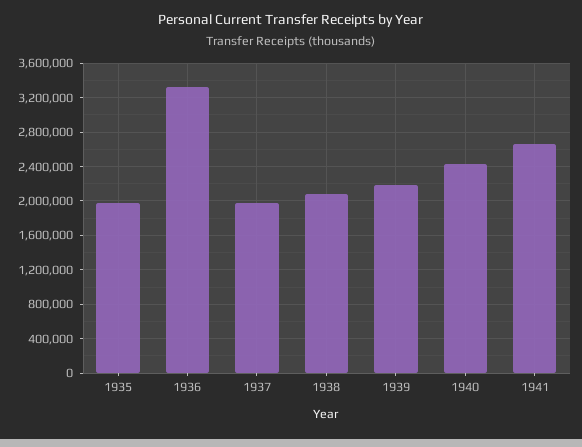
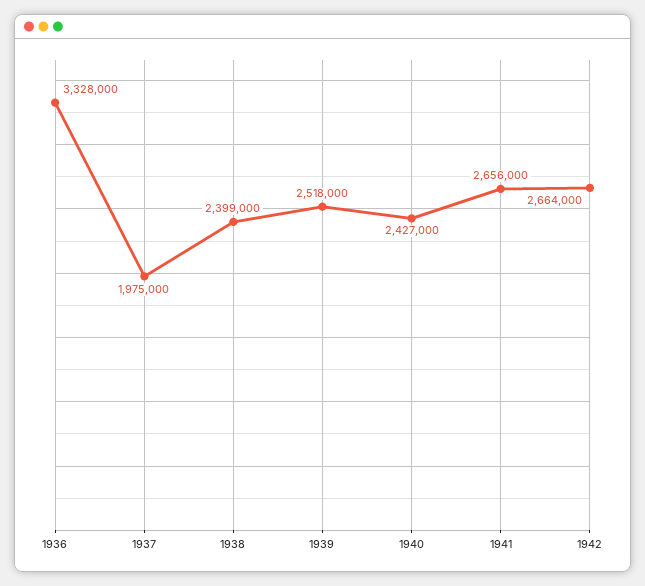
1935: 2000000 -> none
1938: 2100000 -> 2399000
1939: 2200000 -> 2518000
1942: none -> 2664000

